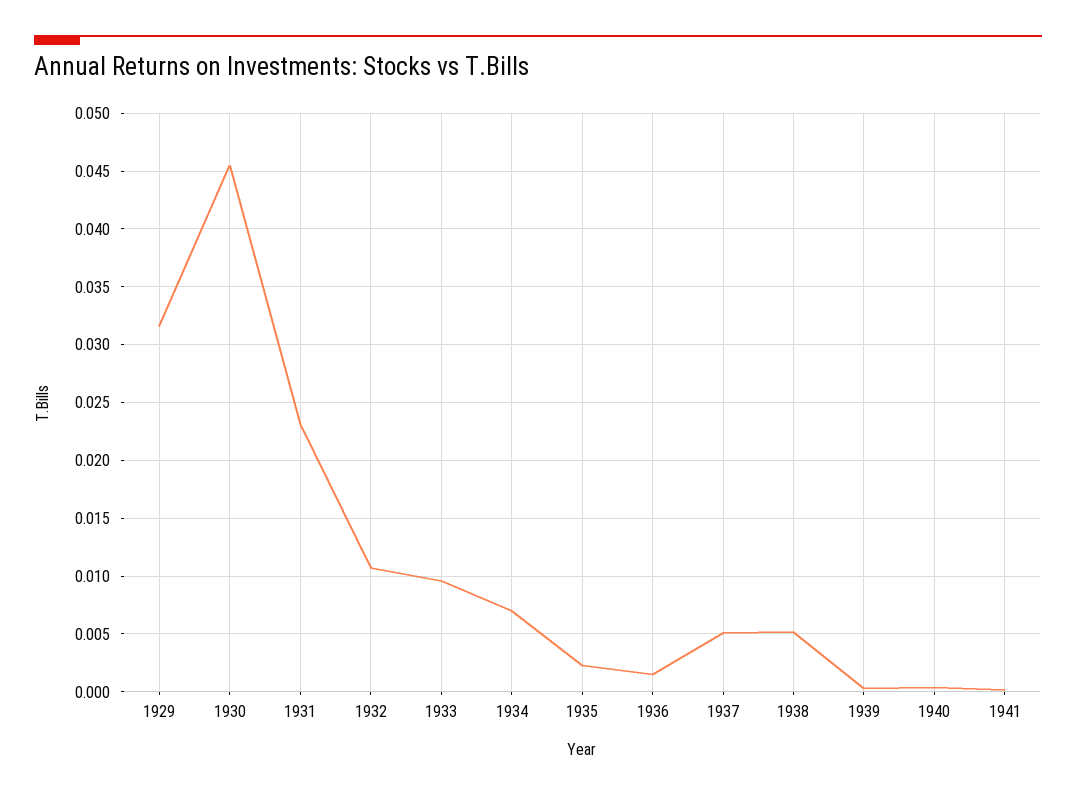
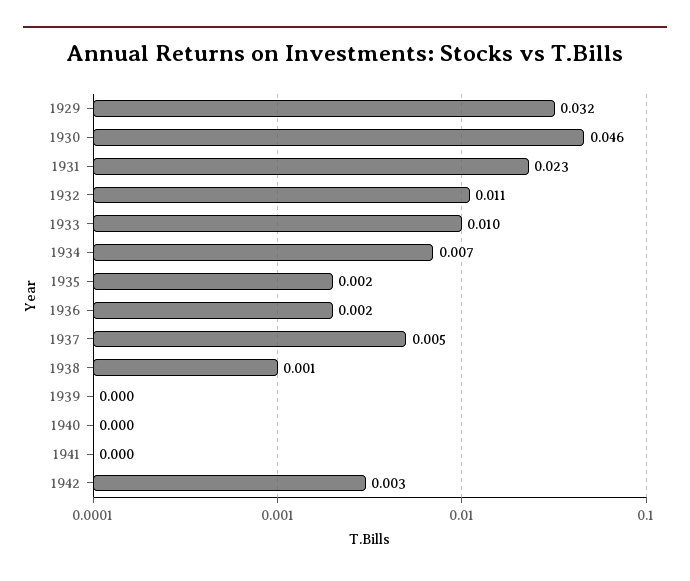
1938: 0.005 -> 0.001
1942: none -> 0.003

